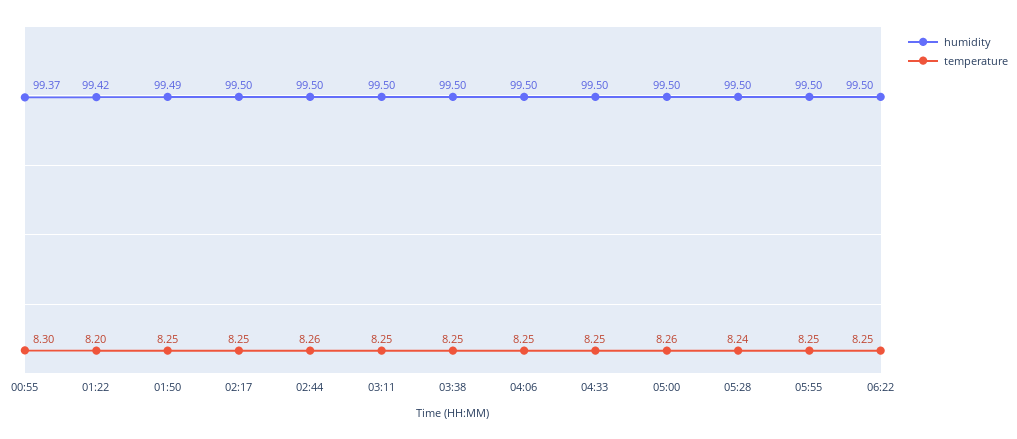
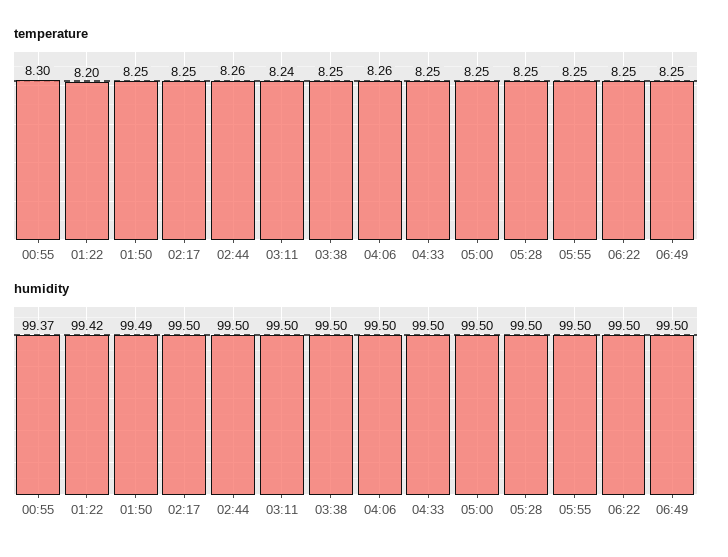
temperature, 03:11: 8.25 -> 8.24
temperature, 04:06: 8.25 -> 8.26
temperature, 05:00: 8.26 -> 8.25
temperature, 05:28: 8.24 -> 8.25
temperature, 06:49: none -> 8.25
humidity, 06:49: none -> 99.5

